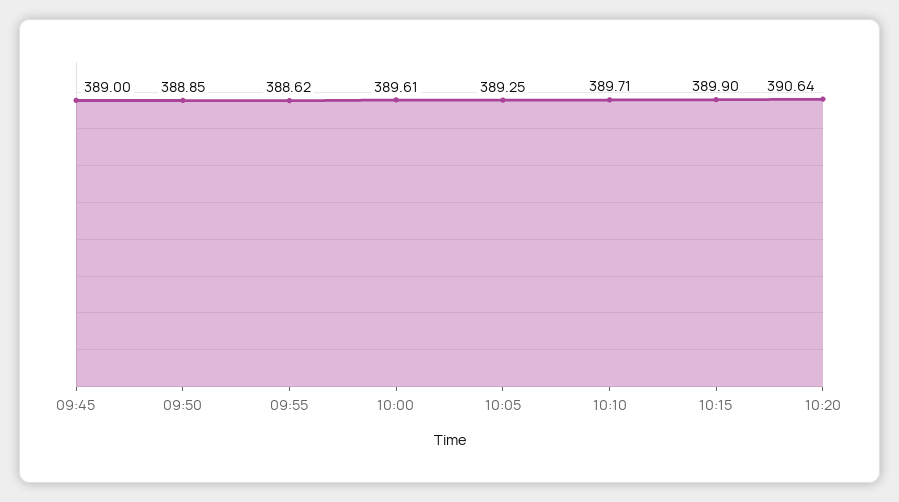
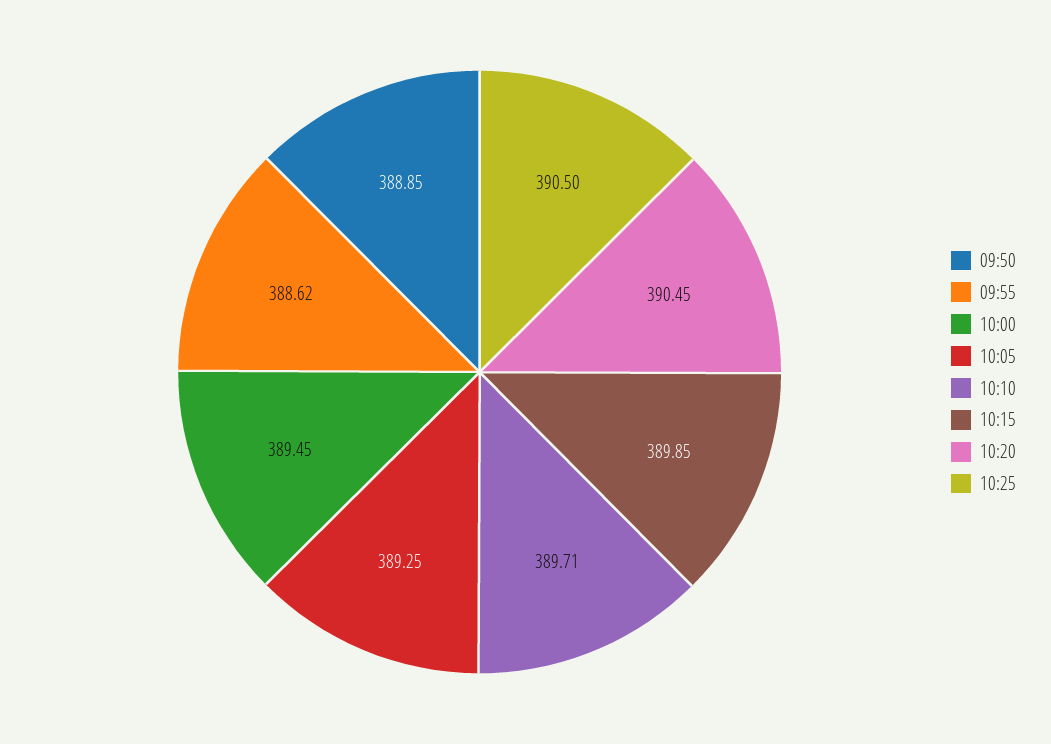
09:45: 389 -> none
10:00: 389.61 -> 389.45
10:15: 389.9 -> 389.85
10:20: 390.64 -> 390.45
10:25: none -> 390.5

